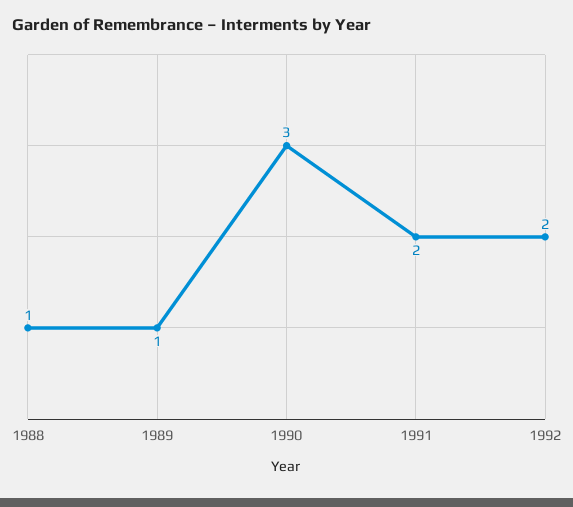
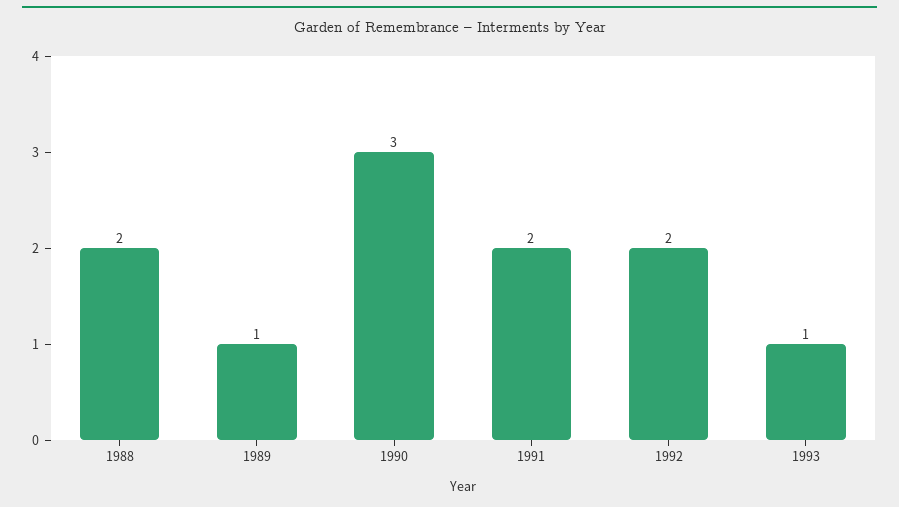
1988: 1 -> 2
1993: none -> 1

